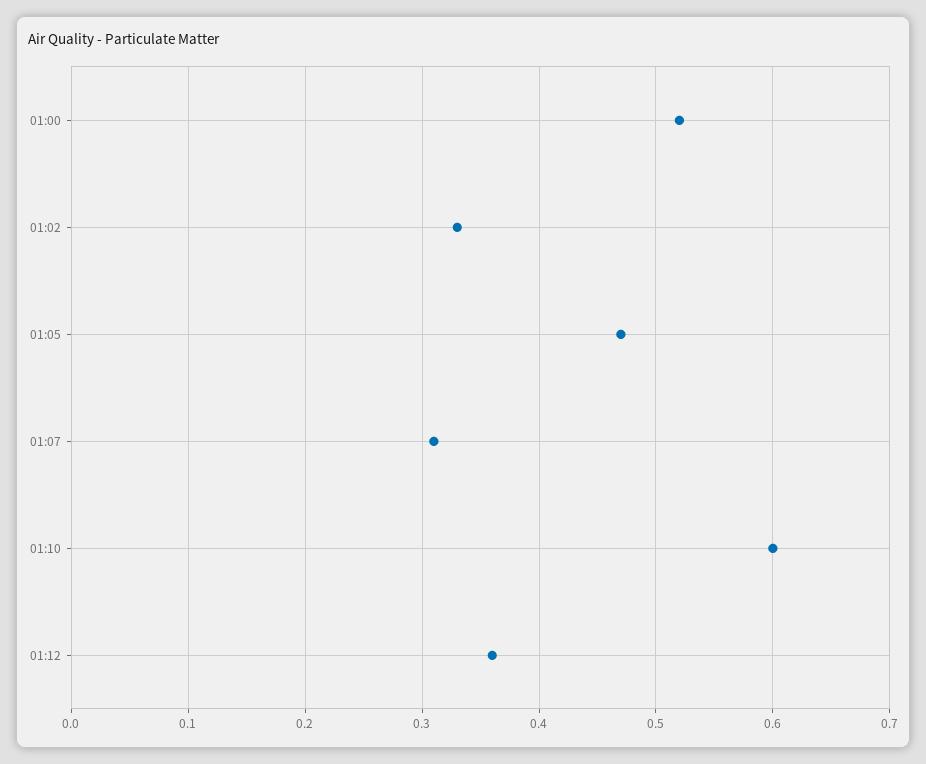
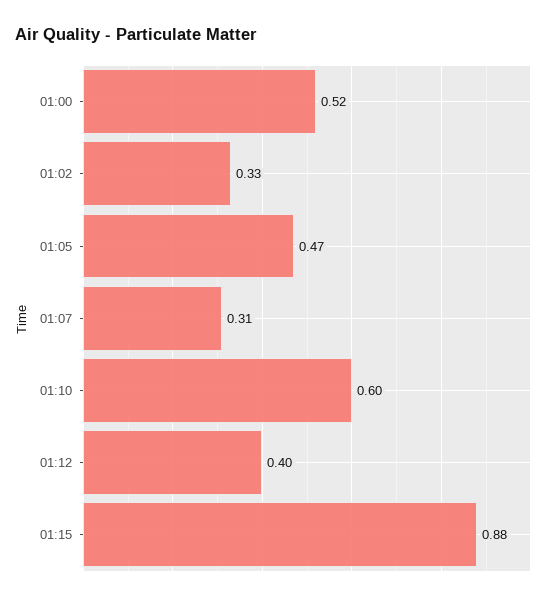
01:12: 0.36 -> 0.4
01:15: none -> 0.88

